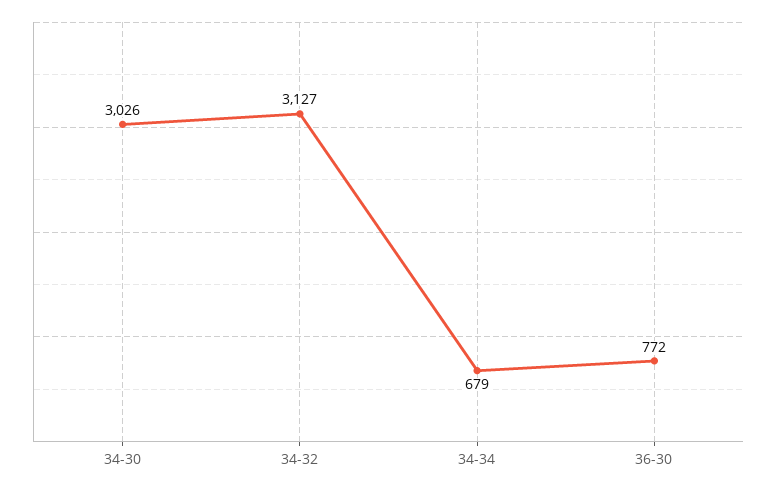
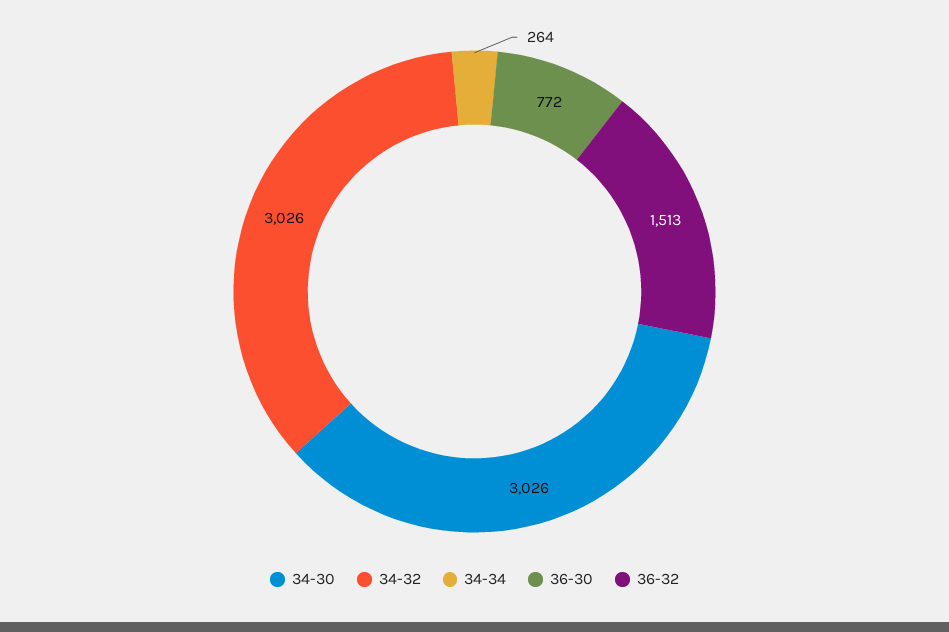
34-32: 3127 -> 3026
34-34: 679 -> 264
36-32: none -> 1513

